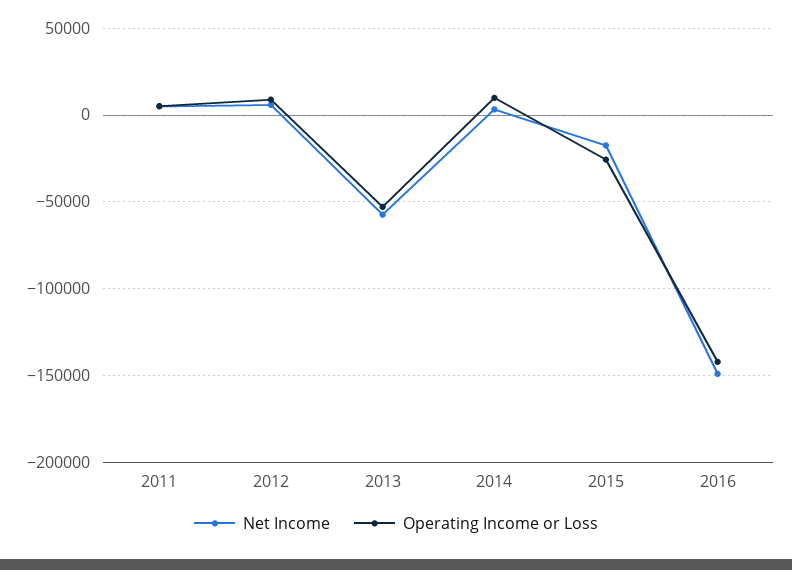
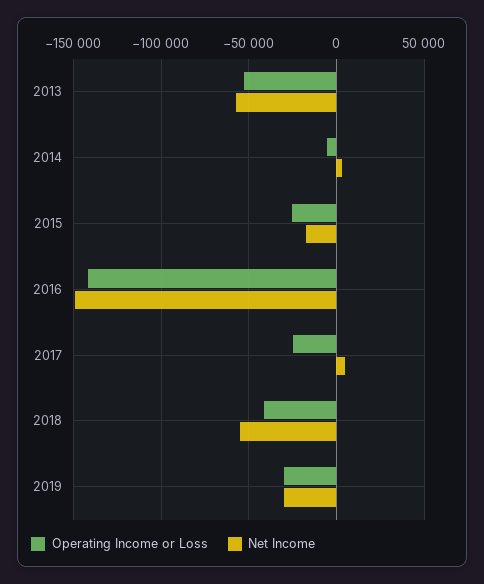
Net Income, 2011: 5000 -> none
Operating Income or Loss, 2011: 5000 -> none
Net Income, 2012: 5000 -> none
Operating Income or Loss, 2012: 10000 -> none
Operating Income or Loss, 2014: 10000 -> -5000
Operating Income or Loss, 2017: none -> -25000
Net Income, 2017: none -> 5000
Operating Income or Loss, 2018: none -> -40000
Net Income, 2018: none -> -55000
Operating Income or Loss, 2019: none -> -30000
Net Income, 2019: none -> -30000

